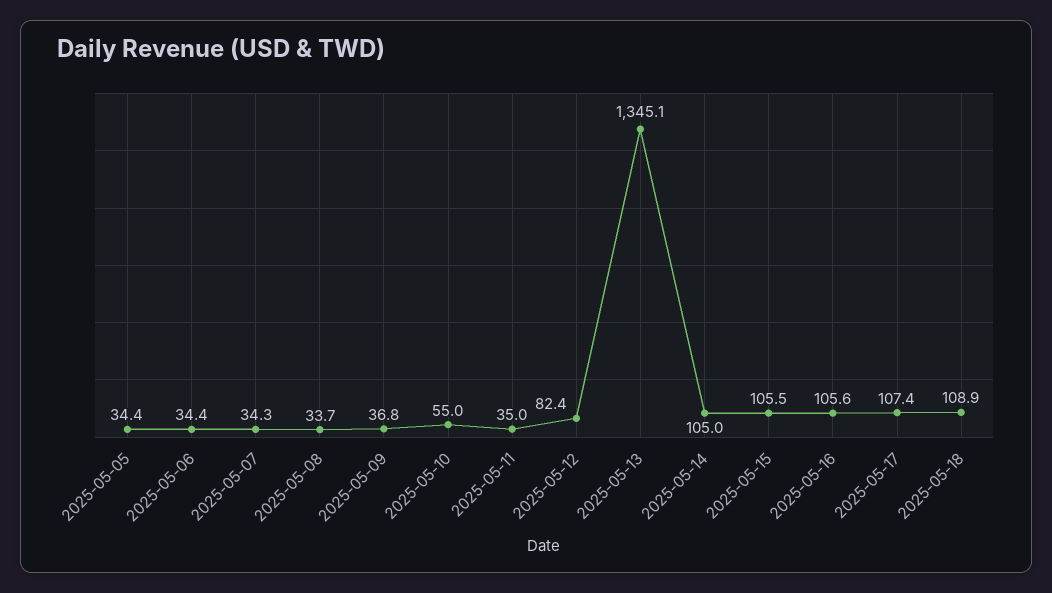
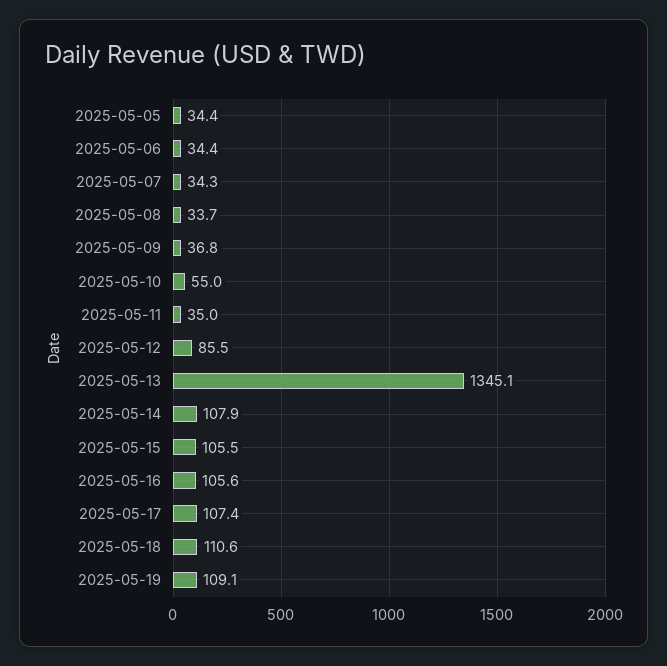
2025-05-12: 82.4 -> 85.5
2025-05-14: 105 -> 107.9
2025-05-18: 108.9 -> 110.6
2025-05-19: none -> 109.1

